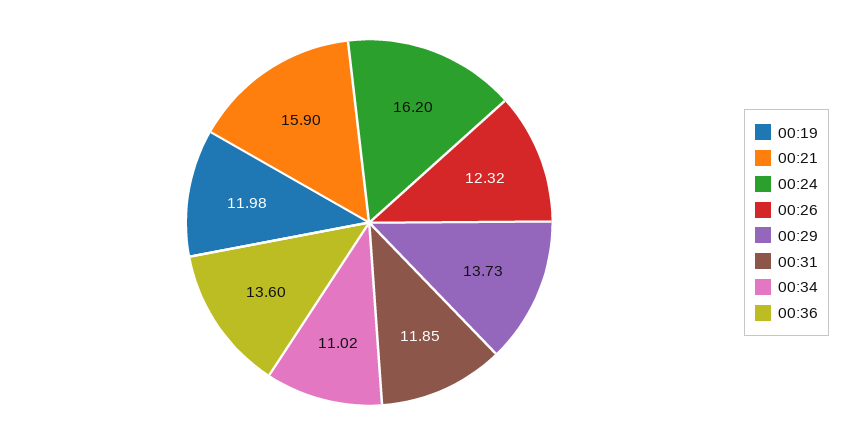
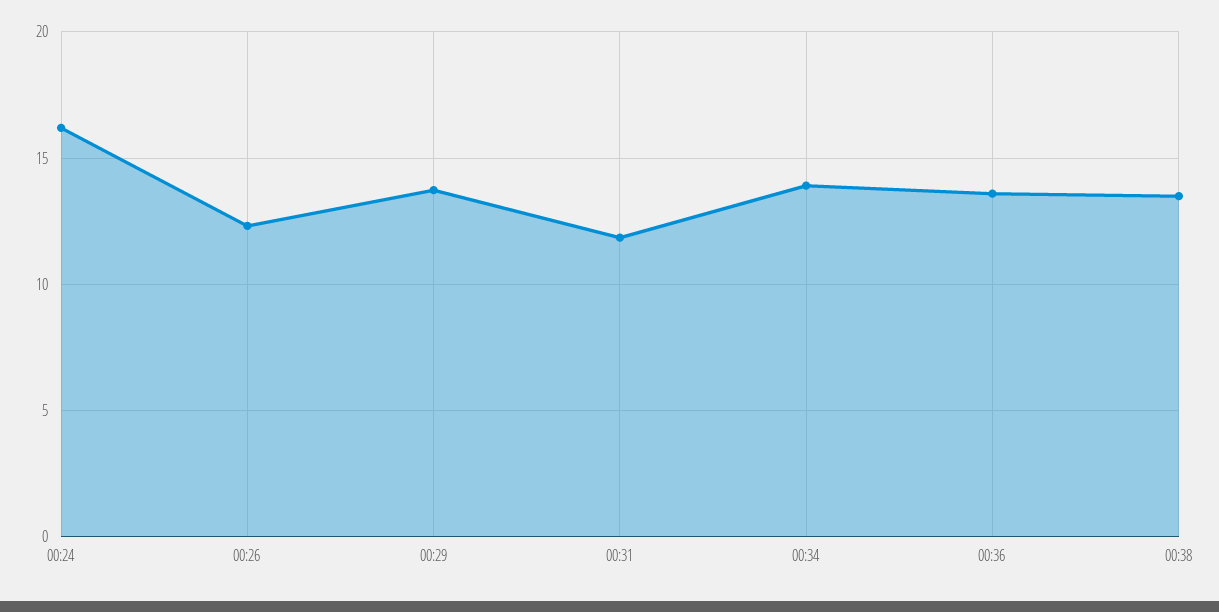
00:19: 11.98 -> none
00:21: 15.9 -> none
00:34: 11.02 -> 14
00:38: none -> 13.5

